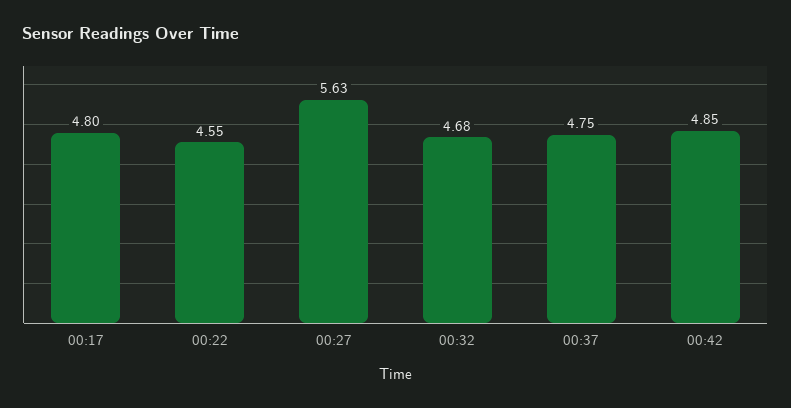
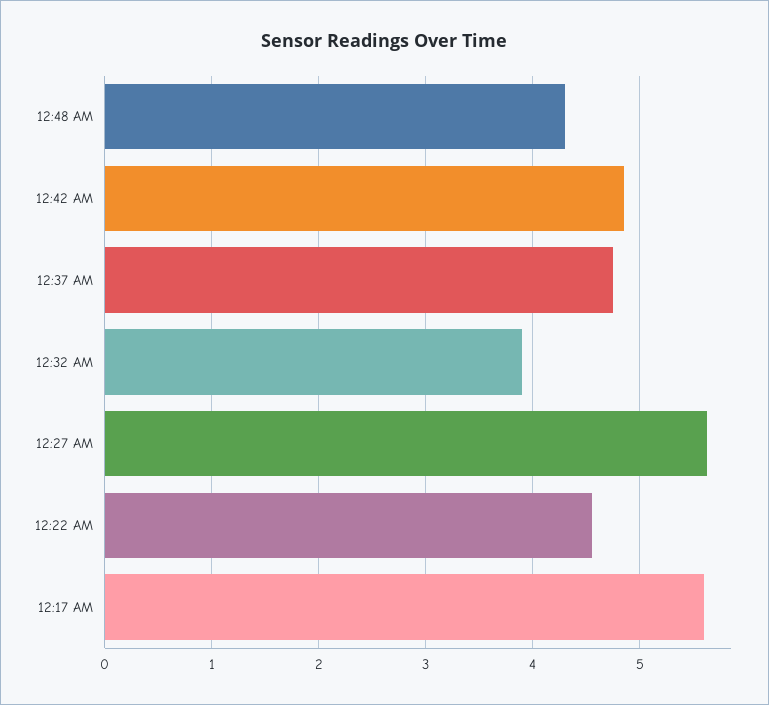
00:17: 4.8 -> 5.6
00:32: 4.68 -> 3.9
12:48 AM: none -> 4.3

